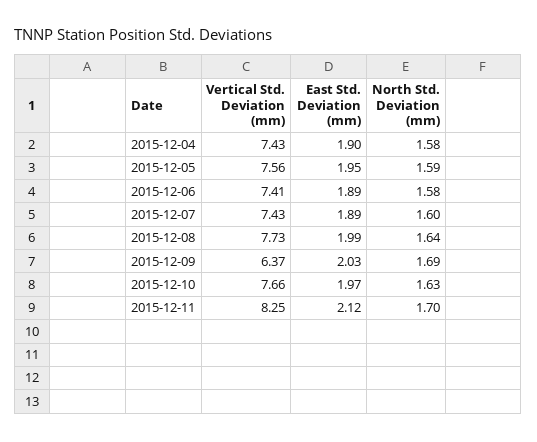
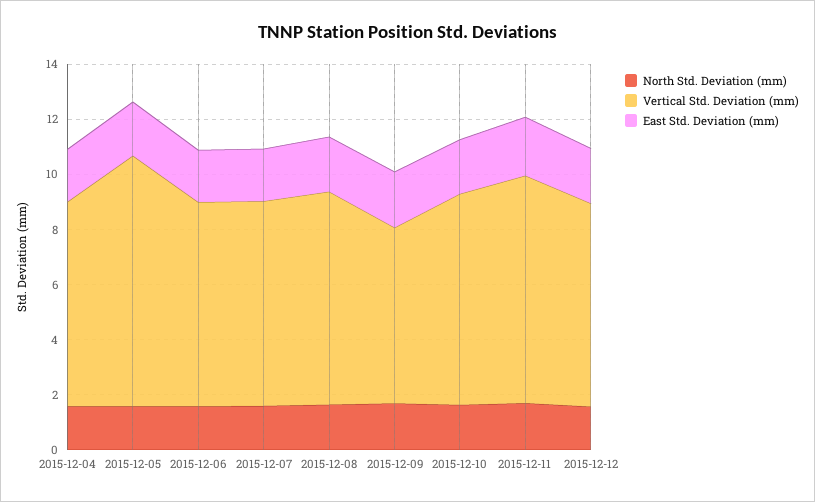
Vertical Std. Deviation (mm), 2015-12-05: 7.56 -> 9
North Std. Deviation (mm), 2015-12-12: none -> 1.5
Vertical Std. Deviation (mm), 2015-12-12: none -> 7.5
East Std. Deviation (mm), 2015-12-12: none -> 2

